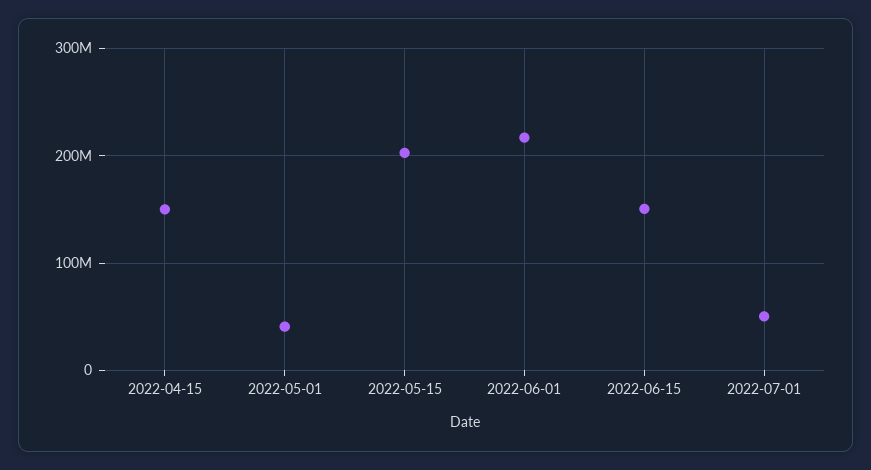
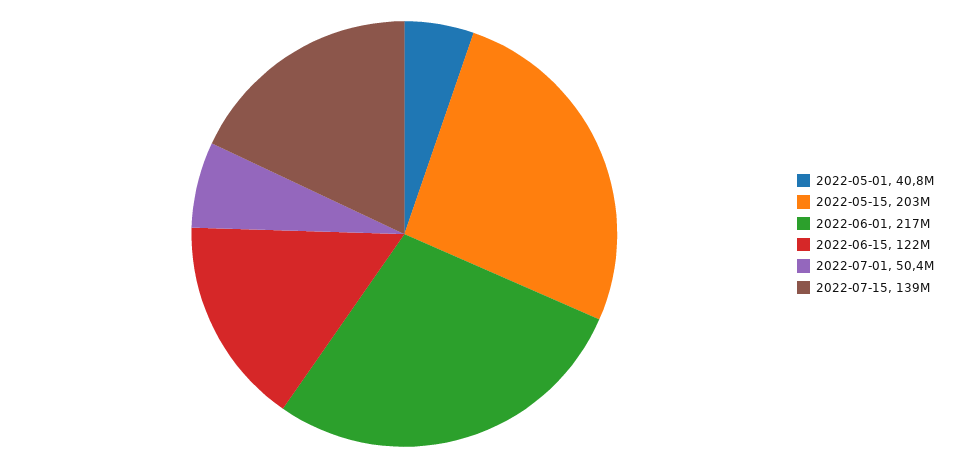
2022-04-15: 150000000 -> none
2022-06-15: 150000000 -> 122000000
2022-07-15: none -> 139000000

